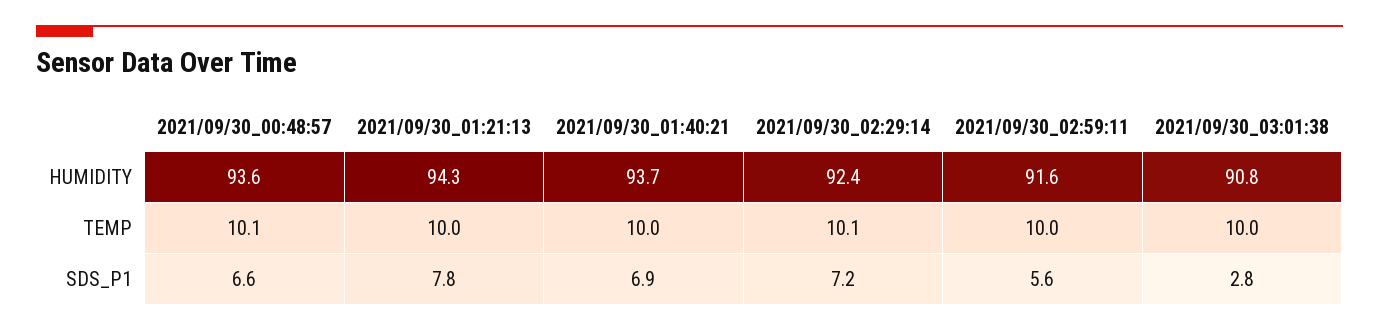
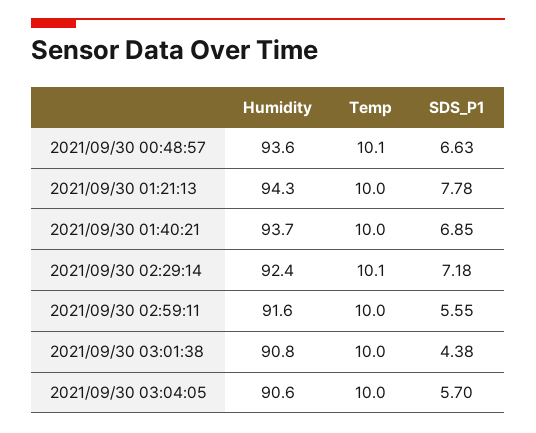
2021/09/30_03:01:38, SDS_P1: 2.8 -> 4.38
2021/09/30 03:04:05, HUMIDITY: none -> 90.6
2021/09/30 03:04:05, TEMP: none -> 10
2021/09/30 03:04:05, SDS_P1: none -> 5.7

